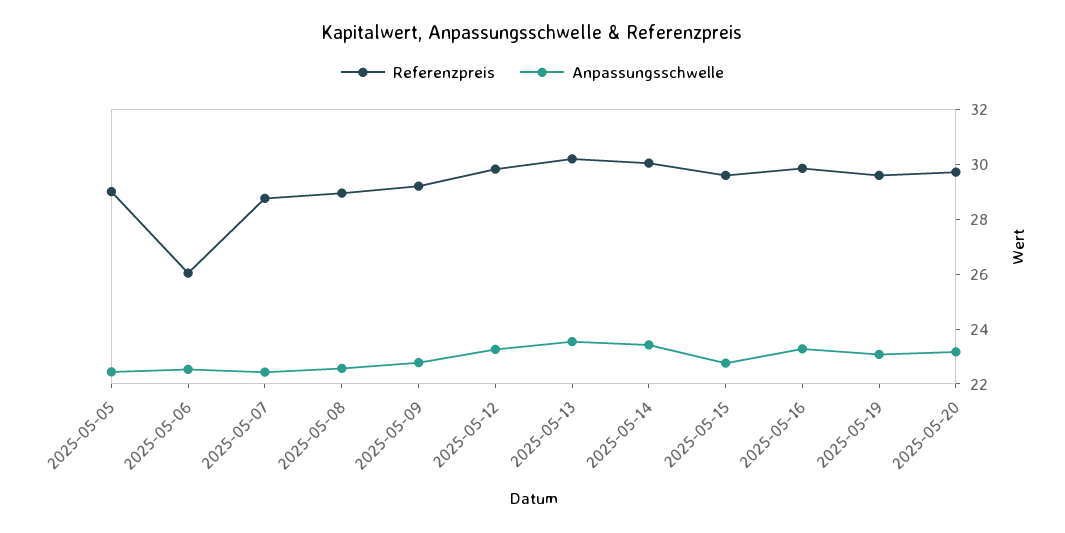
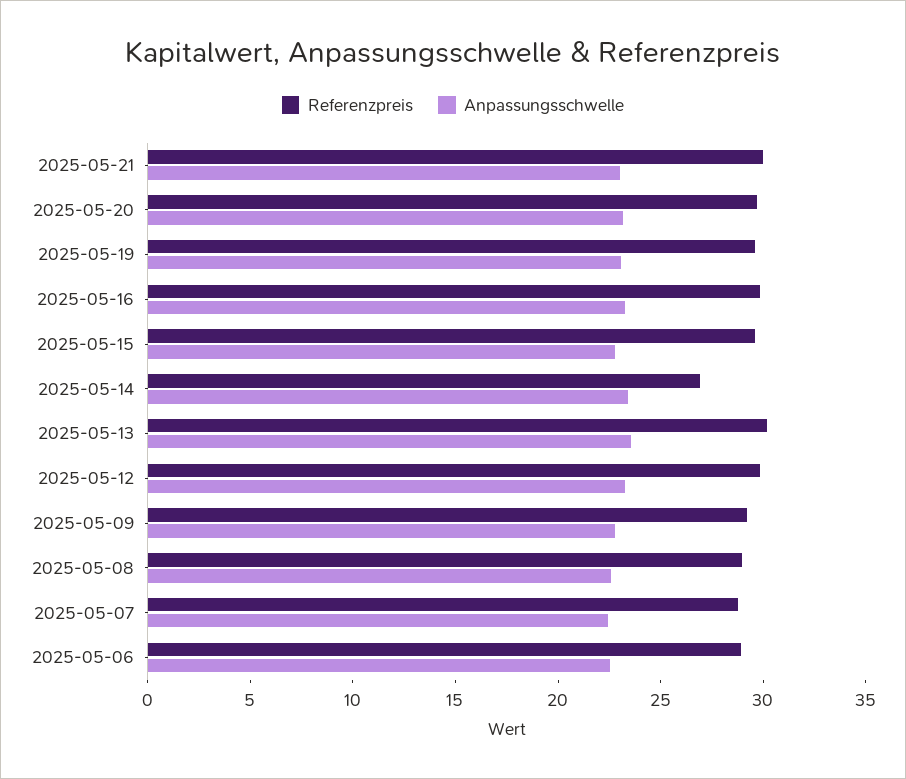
Referenzpreis, 2025-05-05: 29 -> none
Anpassungsschwelle, 2025-05-05: 22.5 -> none
Referenzpreis, 2025-05-06: 26 -> 29
Referenzpreis, 2025-05-14: 30 -> 27
Referenzpreis, 2025-05-21: none -> 30
Anpassungsschwelle, 2025-05-21: none -> 23

